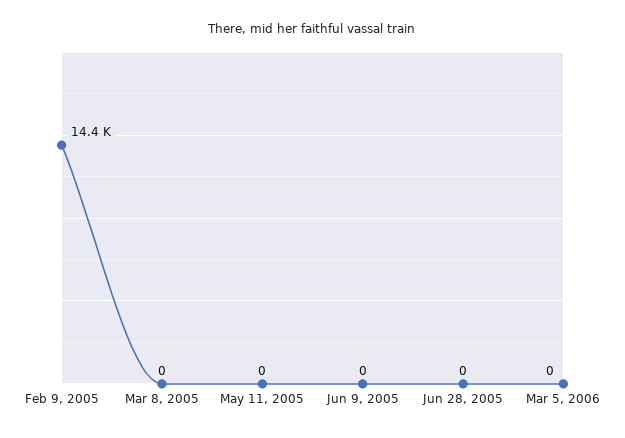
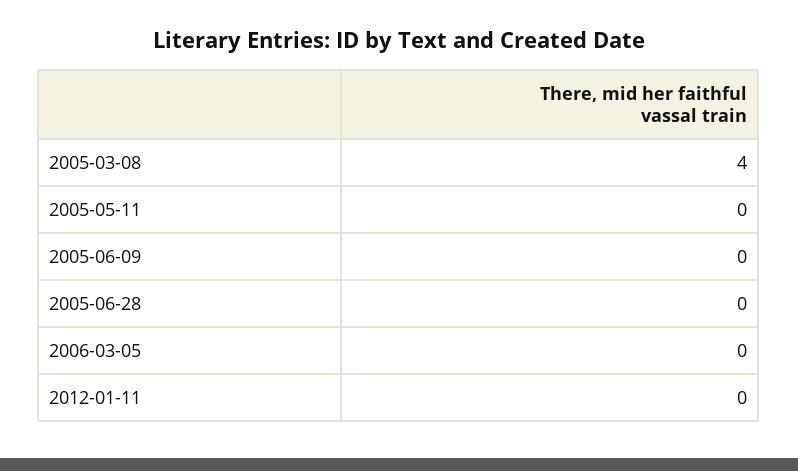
Feb 9, 2005: 14400 -> none
Mar 8, 2005: 0 -> 4
2012-01-11: none -> 0

